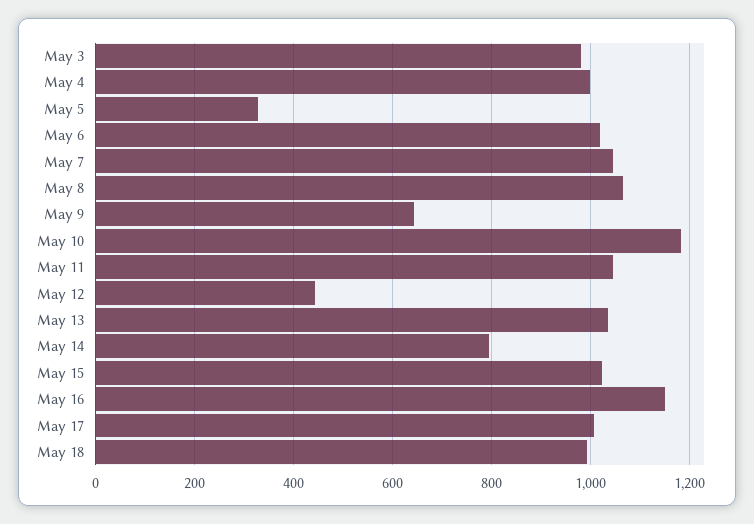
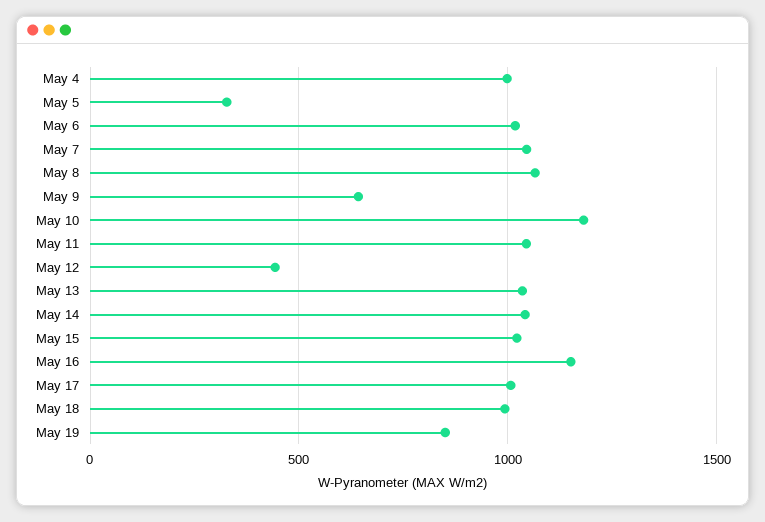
May 3: 980 -> none
May 14: 800 -> 1050
May 19: none -> 850

